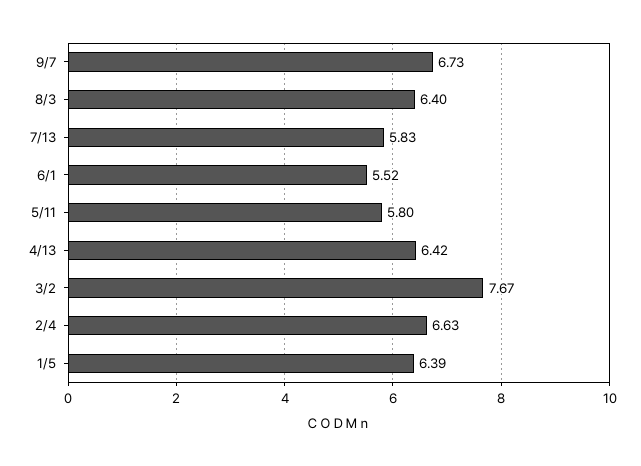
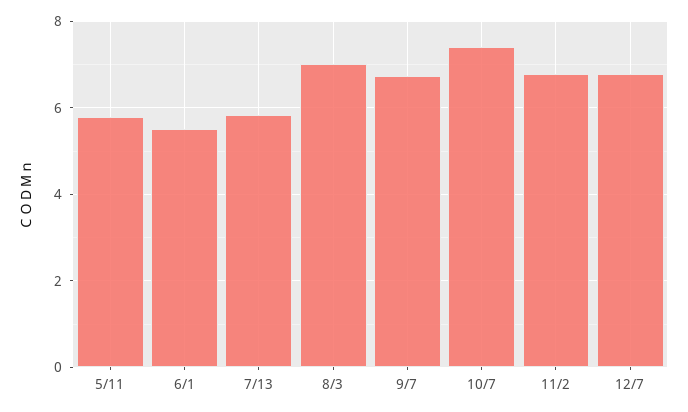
8/3: 6.4 -> 7
4/13: 6.42 -> none
3/2: 7.67 -> none
2/4: 6.63 -> none
1/5: 6.39 -> none
10/7: none -> 7.4
11/2: none -> 6.8
12/7: none -> 6.8

